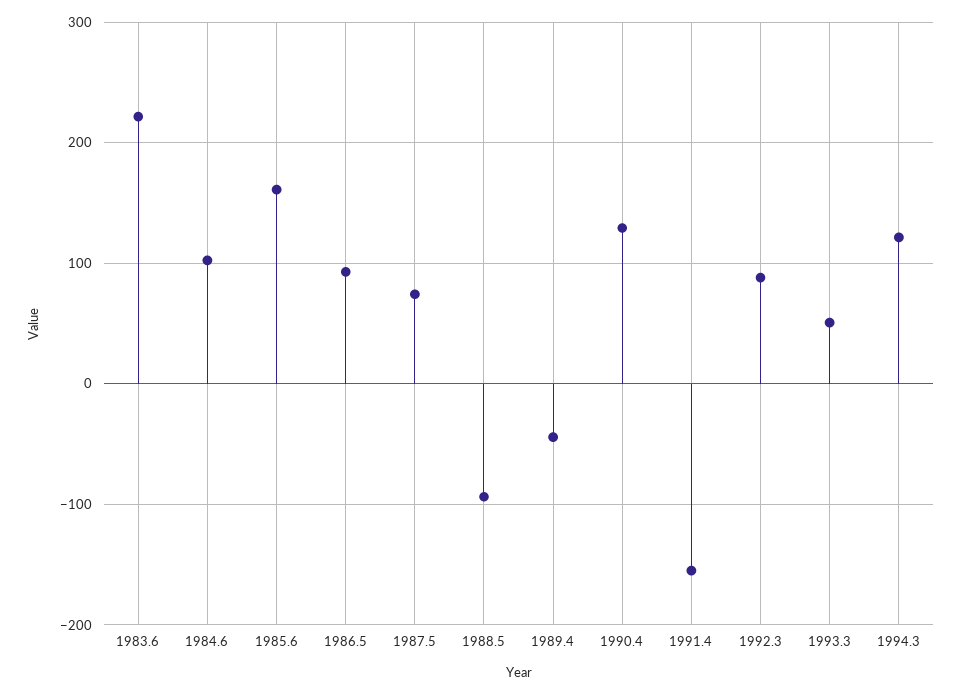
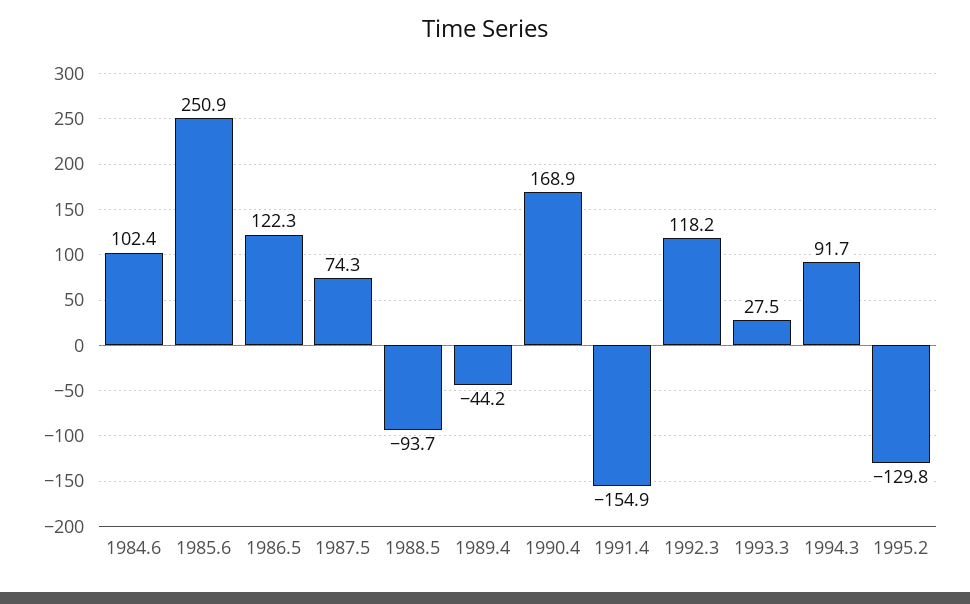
1983.6: 220 -> none
1985.6: 160 -> 250.9
1986.5: 90 -> 122.3
1990.4: 130 -> 168.9
1992.3: 90 -> 118.2
1993.3: 50 -> 27.5
1994.3: 120 -> 91.7
1995.2: none -> -129.8

